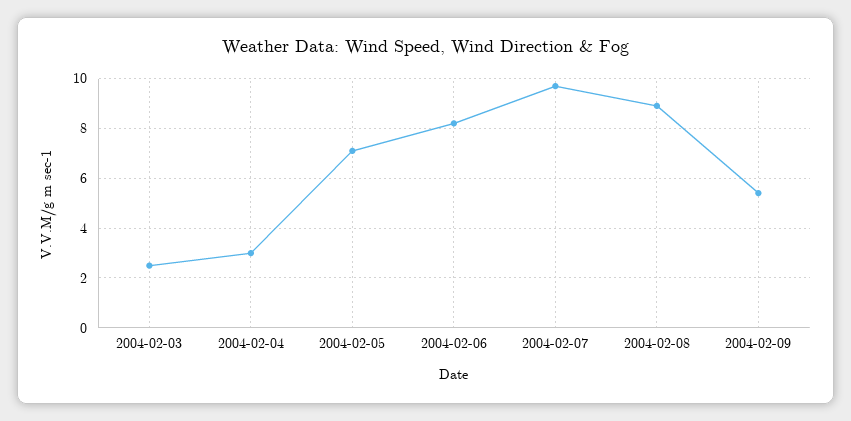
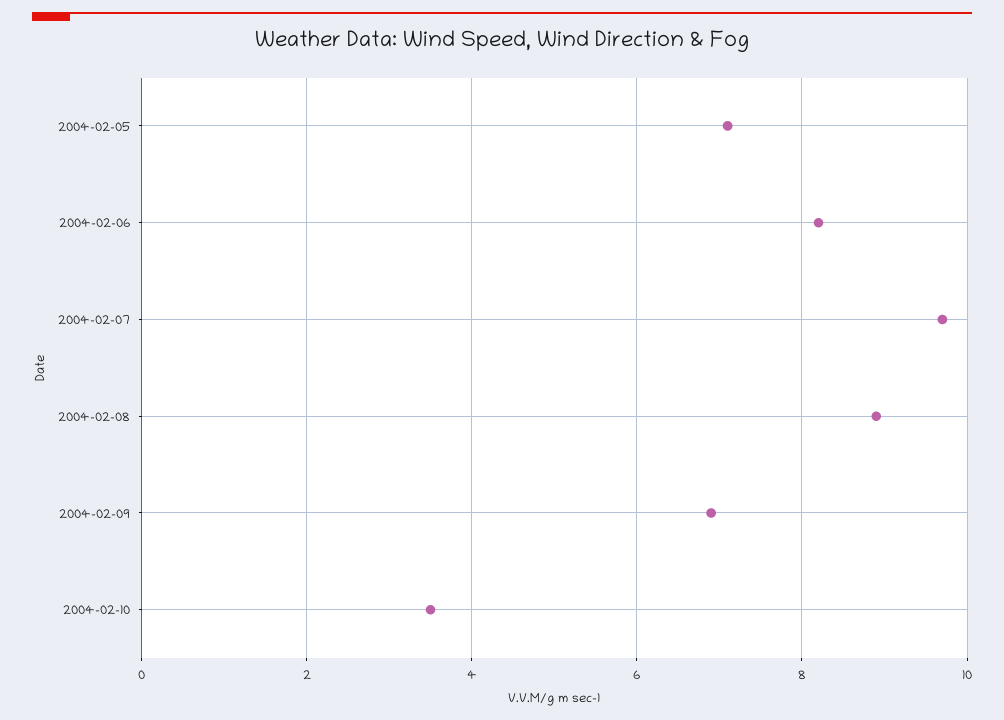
2004-02-03: 2.5 -> none
2004-02-04: 3 -> none
2004-02-09: 5.5 -> 7
2004-02-10: none -> 3.5

